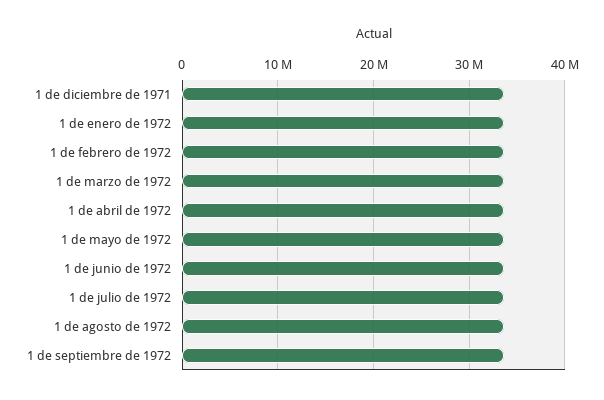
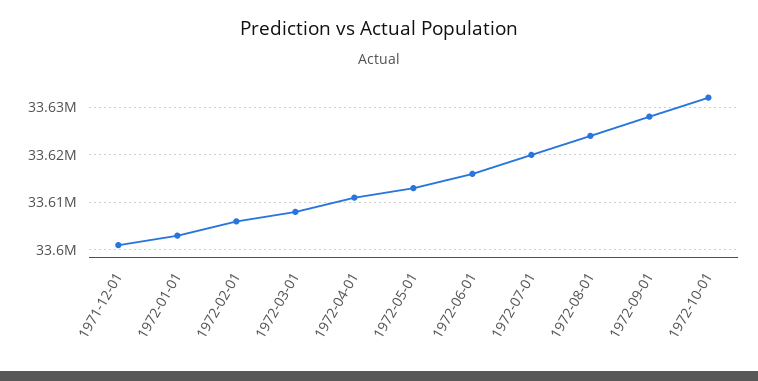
1972-10-01: none -> 33632000

